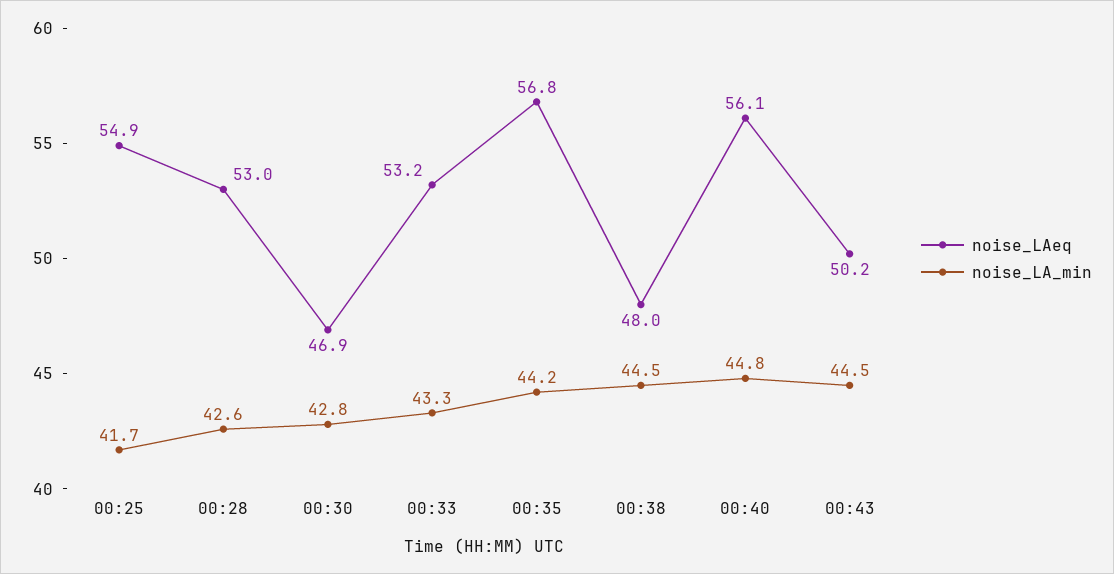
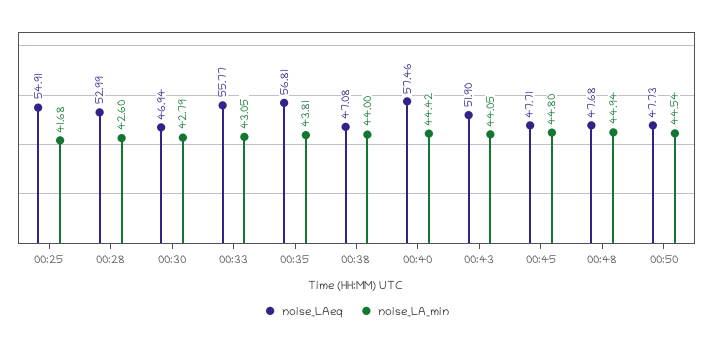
noise_LAeq, 00:33: 53.2 -> 55.77
noise_LA_min, 00:33: 43.3 -> 43.05
noise_LA_min, 00:35: 44.2 -> 43.81
noise_LAeq, 00:38: 48 -> 47.08
noise_LA_min, 00:38: 44.5 -> 44
noise_LAeq, 00:40: 56.1 -> 57.46
noise_LA_min, 00:40: 44.8 -> 44.42
noise_LAeq, 00:43: 50.2 -> 51.9
noise_LA_min, 00:43: 44.5 -> 44.05
noise_LAeq, 00:45: none -> 47.71
noise_LA_min, 00:45: none -> 44.8
noise_LAeq, 00:48: none -> 47.68
noise_LA_min, 00:48: none -> 44.94
noise_LAeq, 00:50: none -> 47.73
noise_LA_min, 00:50: none -> 44.54

